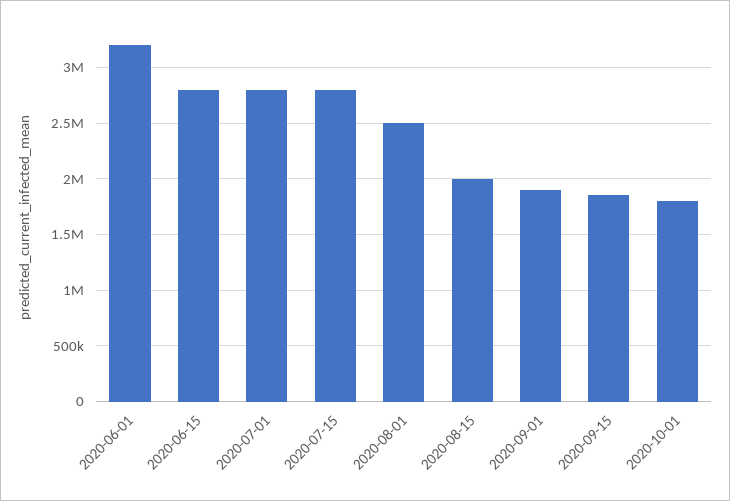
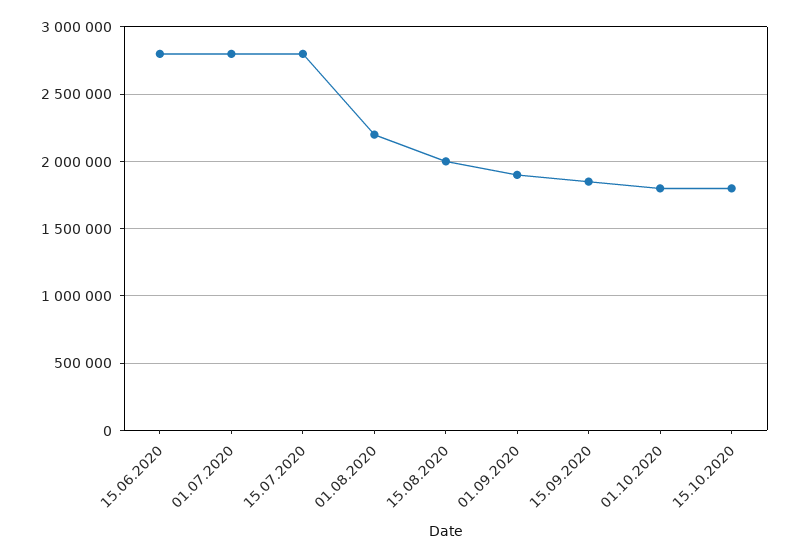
2020-06-01: 3200000 -> none
2020-08-01: 2500000 -> 2200000
15.10.2020: none -> 1800000

